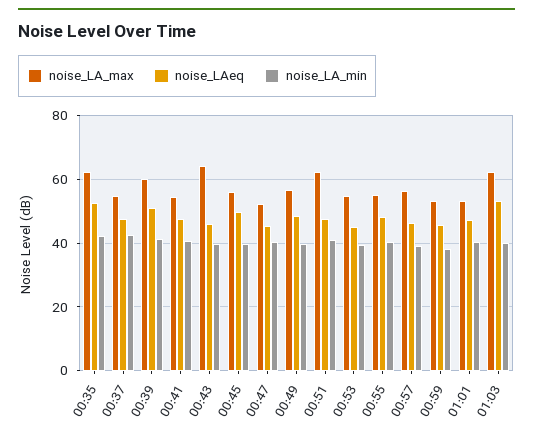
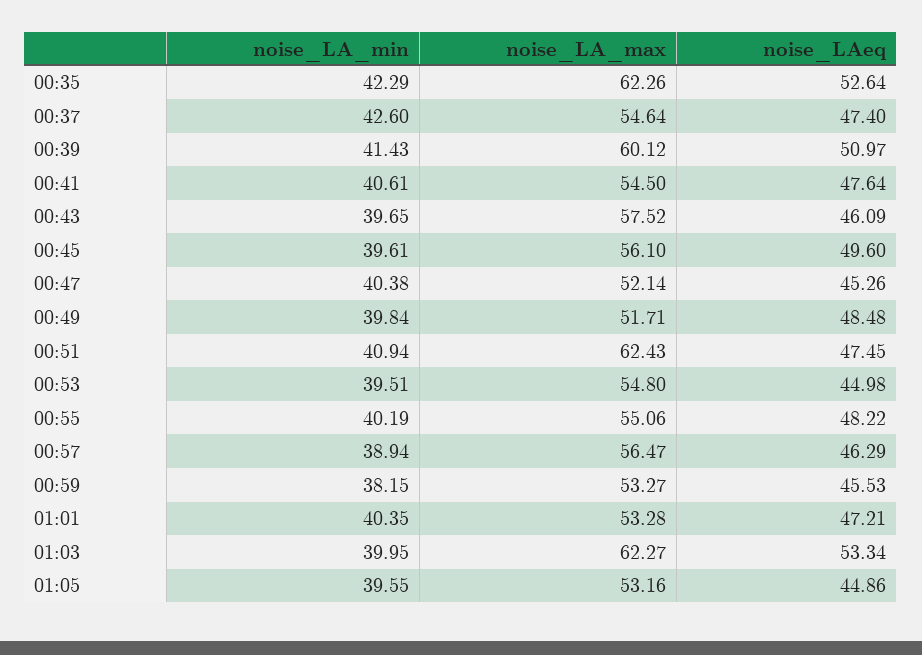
noise_LA_max, 00:43: 64 -> 57.52
noise_LA_max, 00:49: 56 -> 51.71
noise_LA_min, 01:05: none -> 39.55
noise_LA_max, 01:05: none -> 53.16
noise_LAeq, 01:05: none -> 44.86

